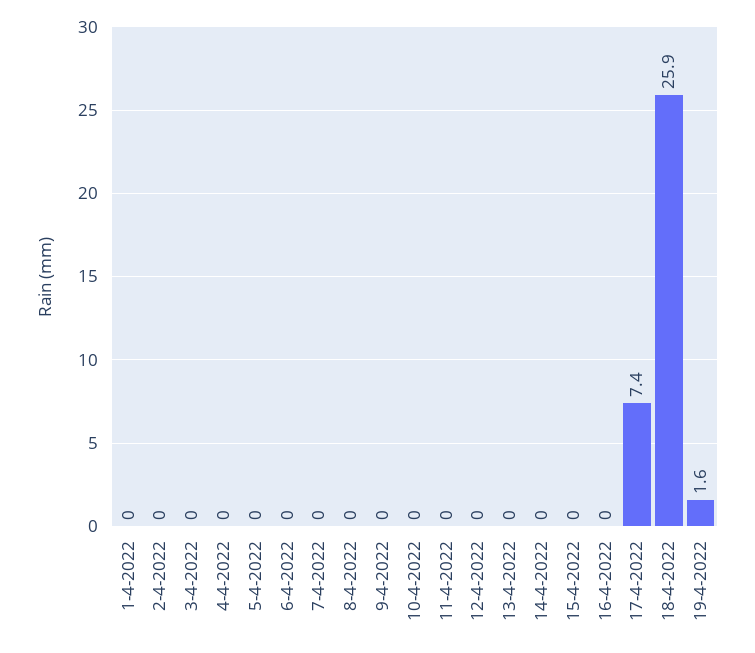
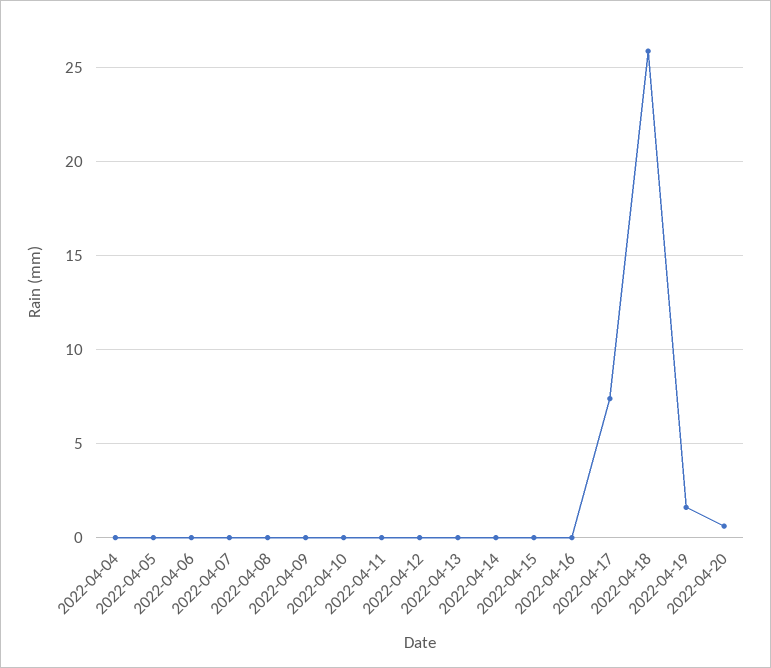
1-4-2022: 0 -> none
2-4-2022: 0 -> none
3-4-2022: 0 -> none
2022-04-20: none -> 0.5

